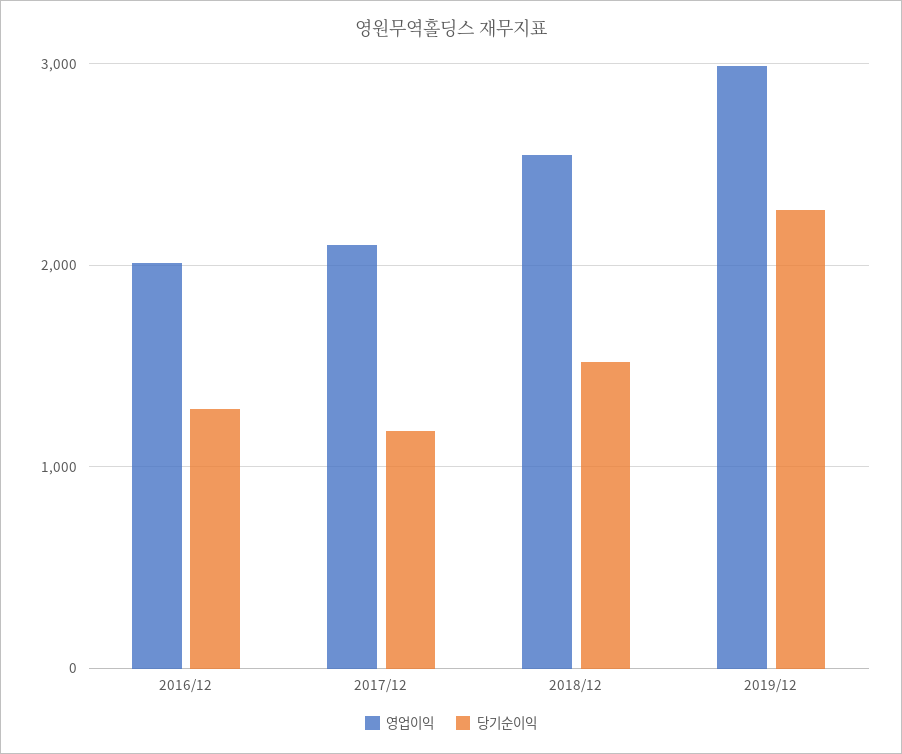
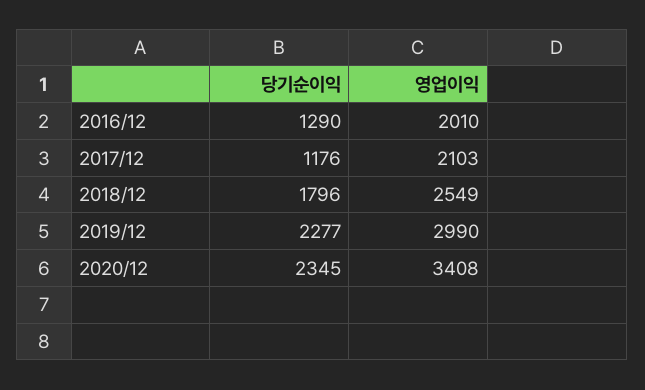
당기순이익, 2018/12: 1500 -> 1796
당기순이익, 2020/12: none -> 2345
영업이익, 2020/12: none -> 3408

